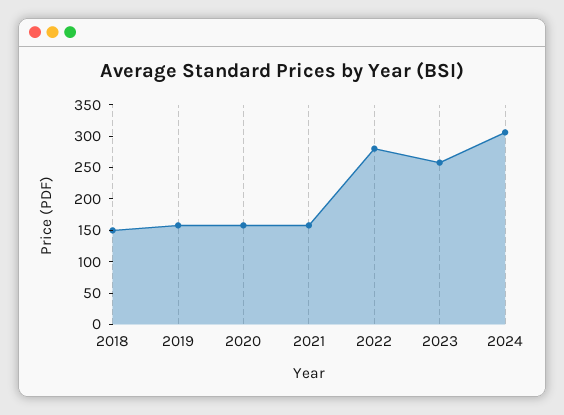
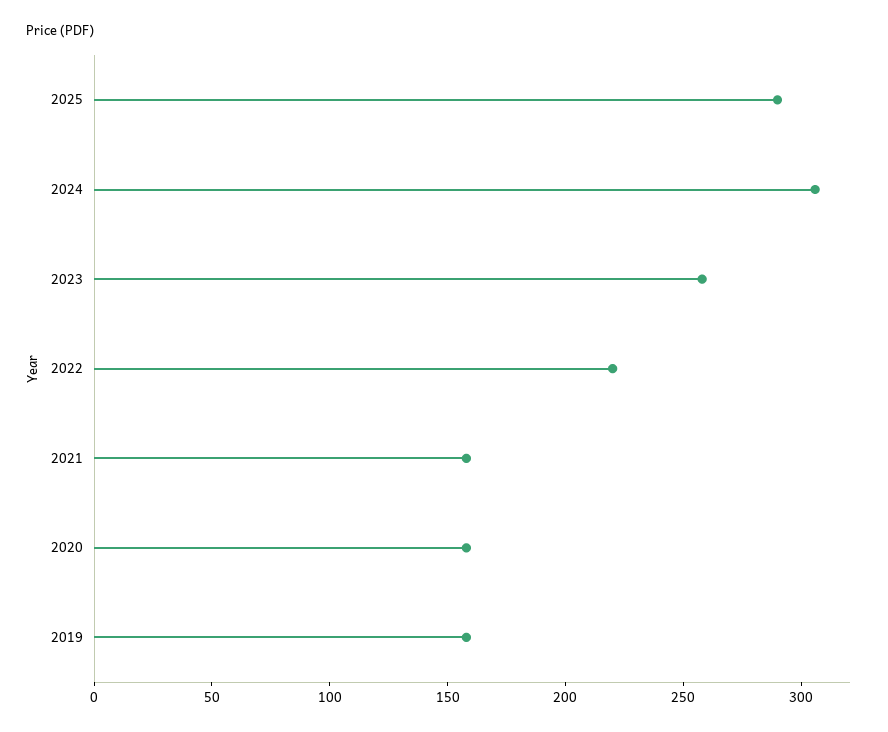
2018: 150 -> none
2022: 275 -> 220
2025: none -> 290

